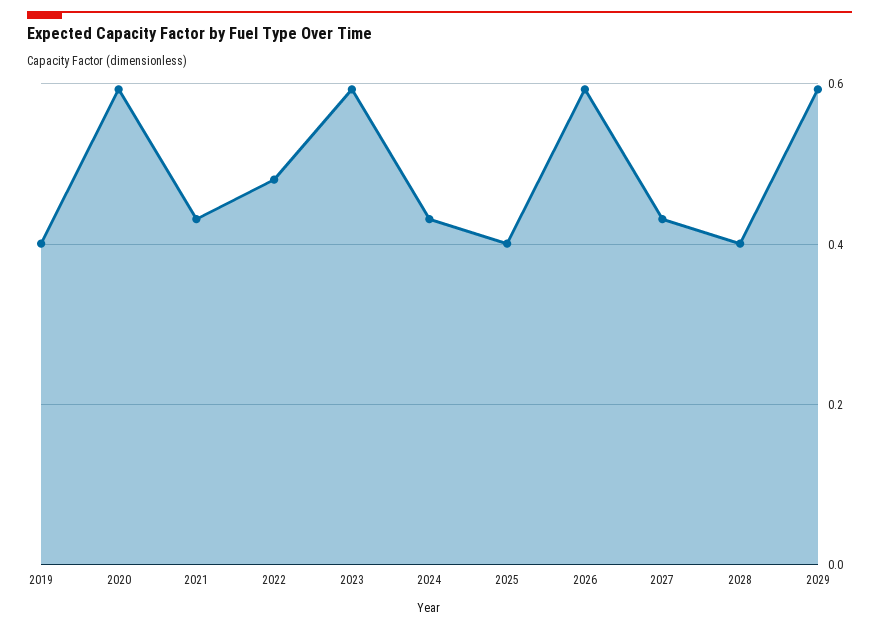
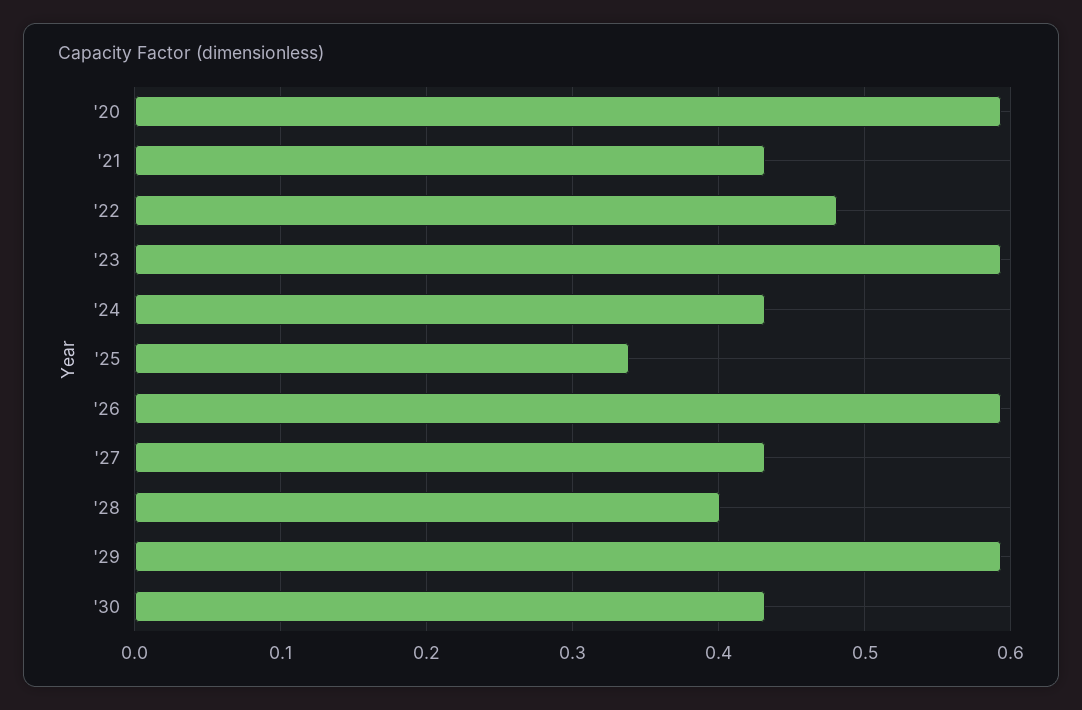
2019: 0.4 -> none
2025: 0.4 -> 0.34
'30: none -> 0.43

